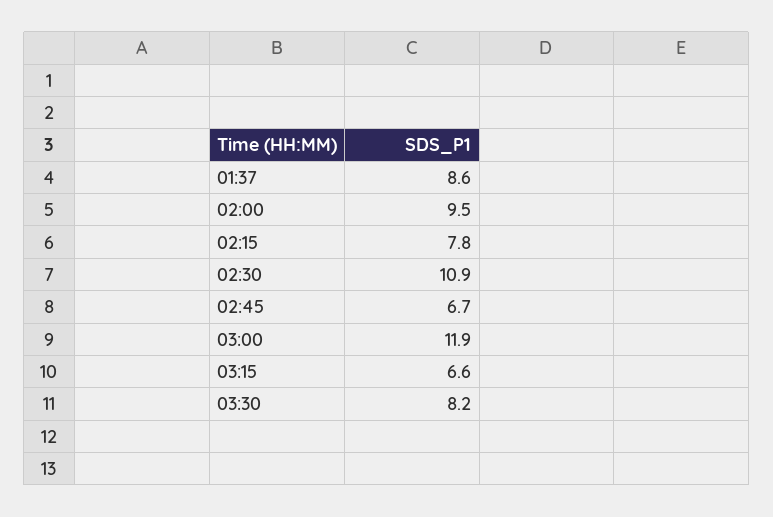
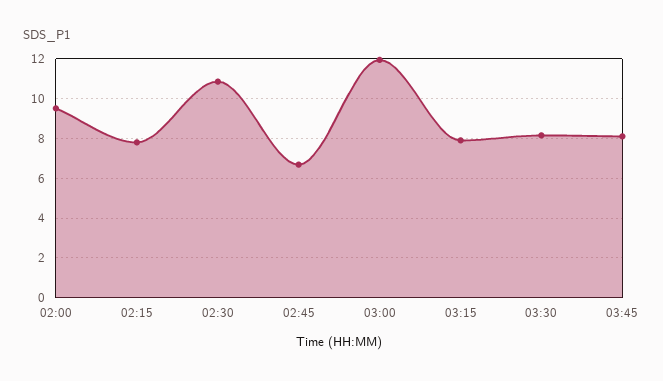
01:37: 8.6 -> none
03:15: 6.6 -> 8
03:45: none -> 8

